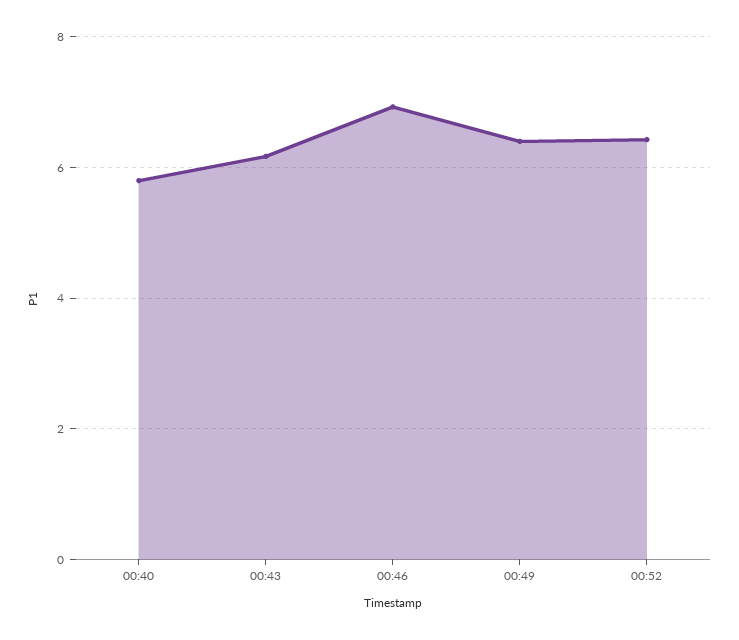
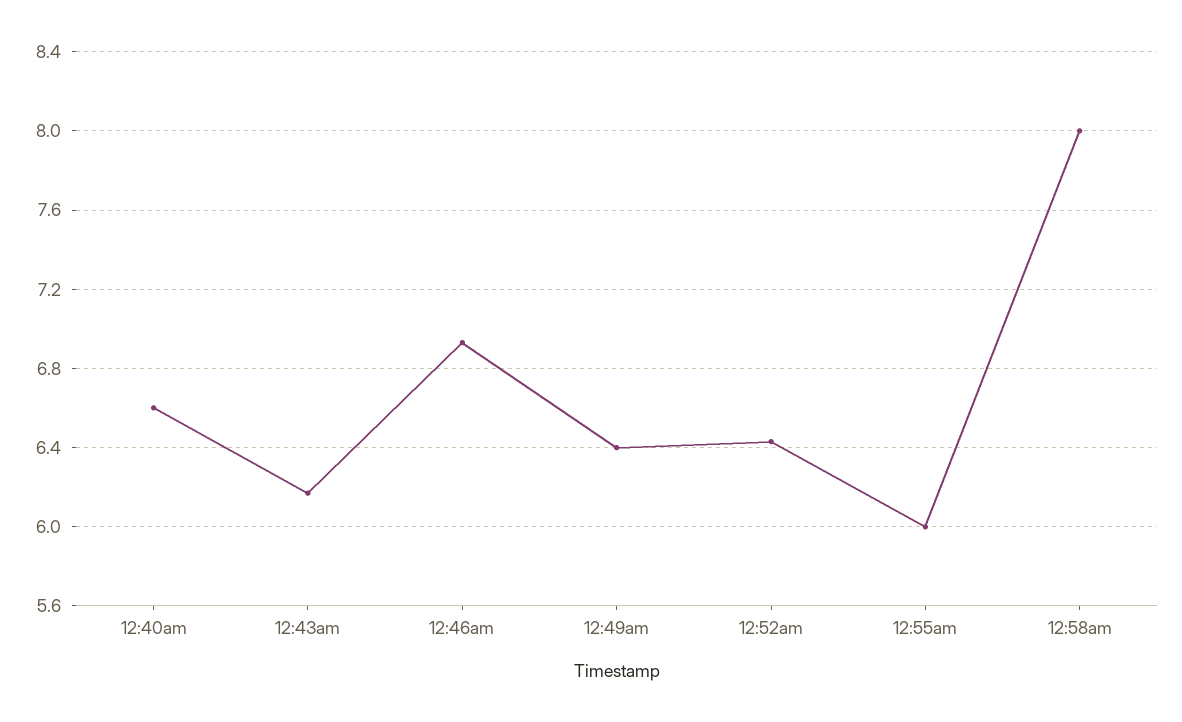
00:40: 5.8 -> 6.6
12:55am: none -> 6
12:58am: none -> 8

